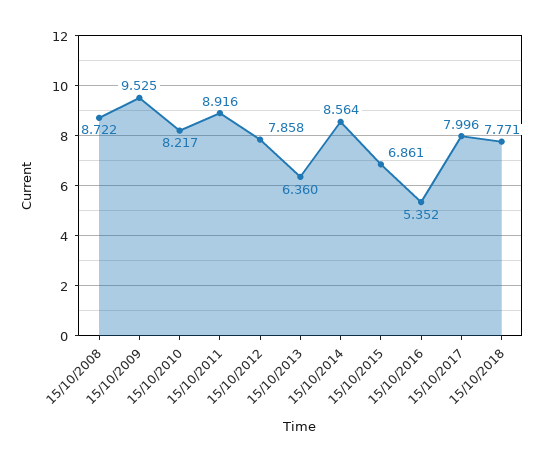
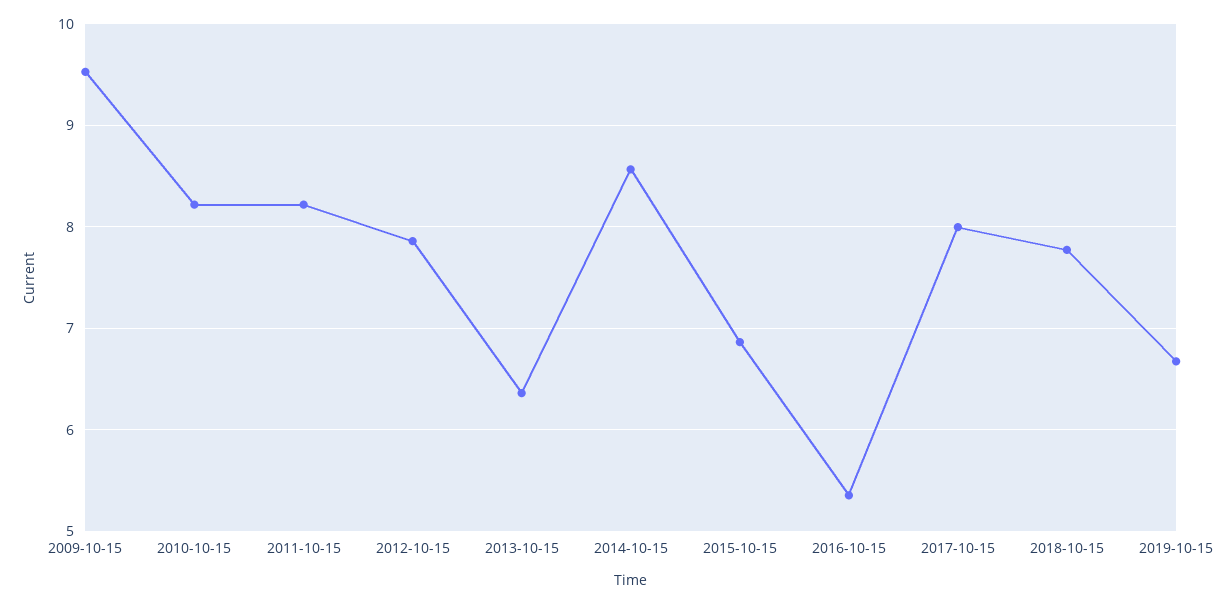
15/10/2008: 8.722 -> none
15/10/2011: 8.916 -> 8.2
2019-10-15: none -> 6.7

